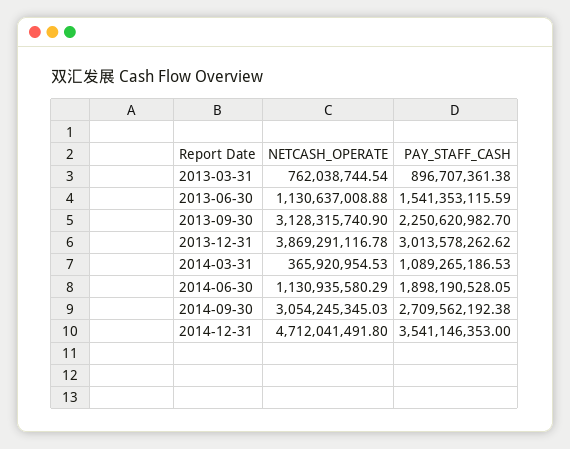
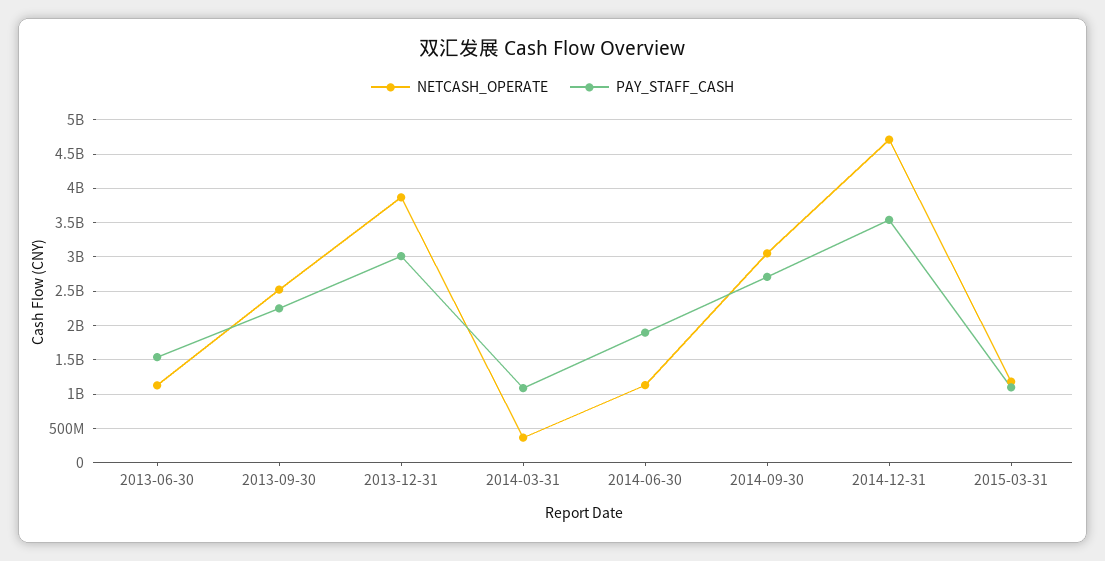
NETCASH_OPERATE, 2013-03-31: 762038744.54 -> none
PAY_STAFF_CASH, 2013-03-31: 896707361.38 -> none
NETCASH_OPERATE, 2013-09-30: 3128315740.9 -> 2500000000
NETCASH_OPERATE, 2015-03-31: none -> 1200000000
PAY_STAFF_CASH, 2015-03-31: none -> 1100000000

